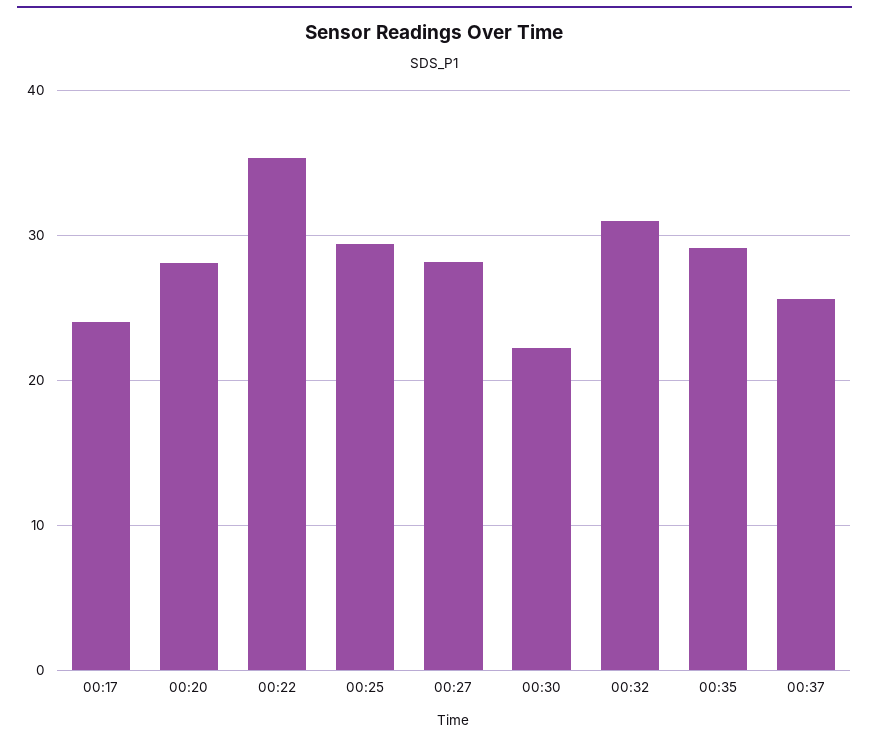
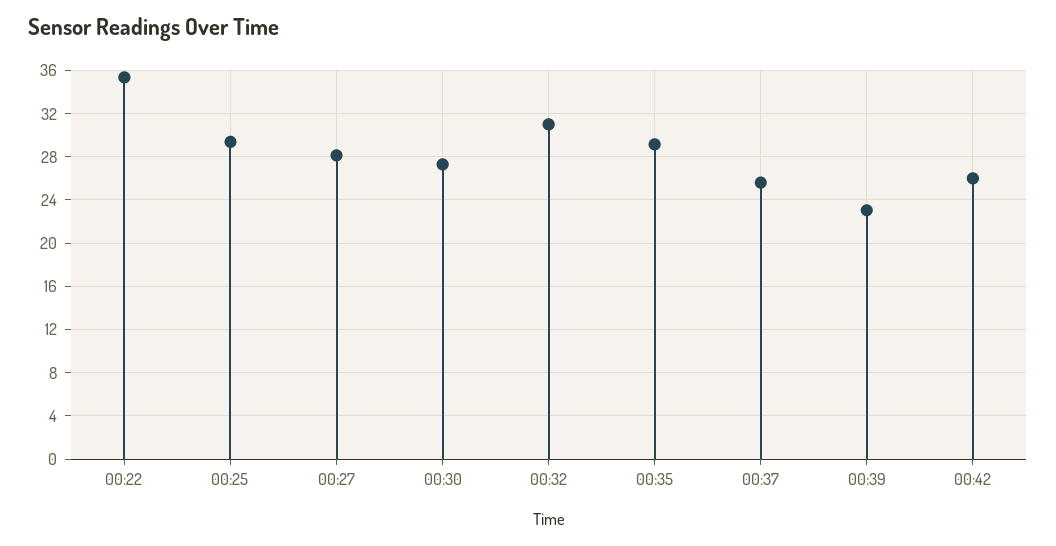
00:17: 24 -> none
00:20: 28 -> none
00:30: 22 -> 27
00:39: none -> 23
00:42: none -> 26

